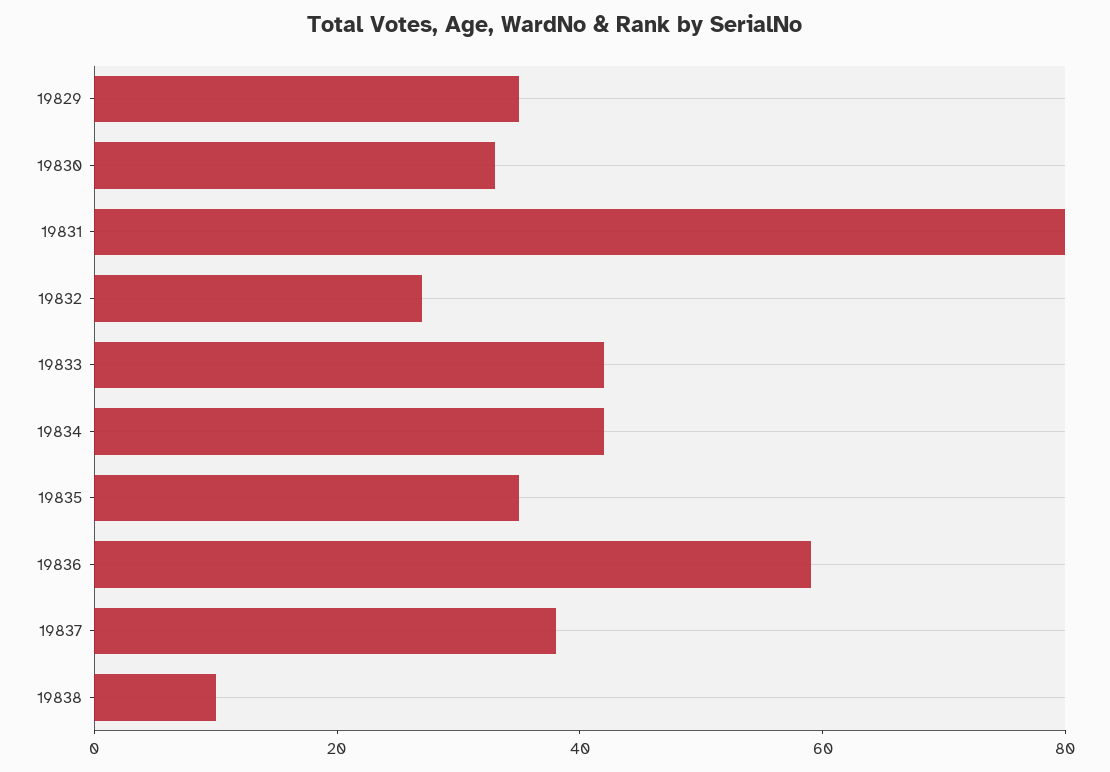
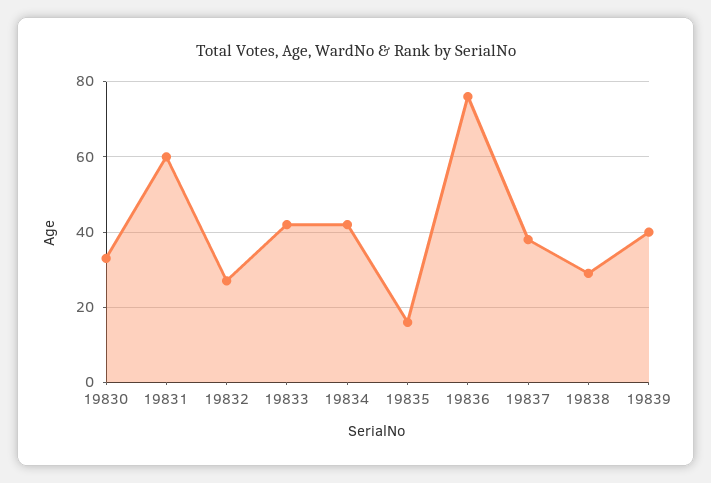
19829: 35 -> none
19831: 80 -> 60
19835: 35 -> 15
19836: 60 -> 75
19838: 10 -> 30
19839: none -> 40

